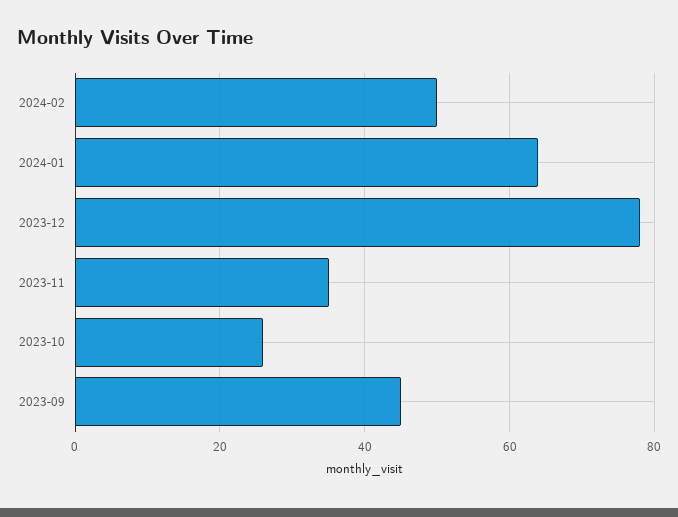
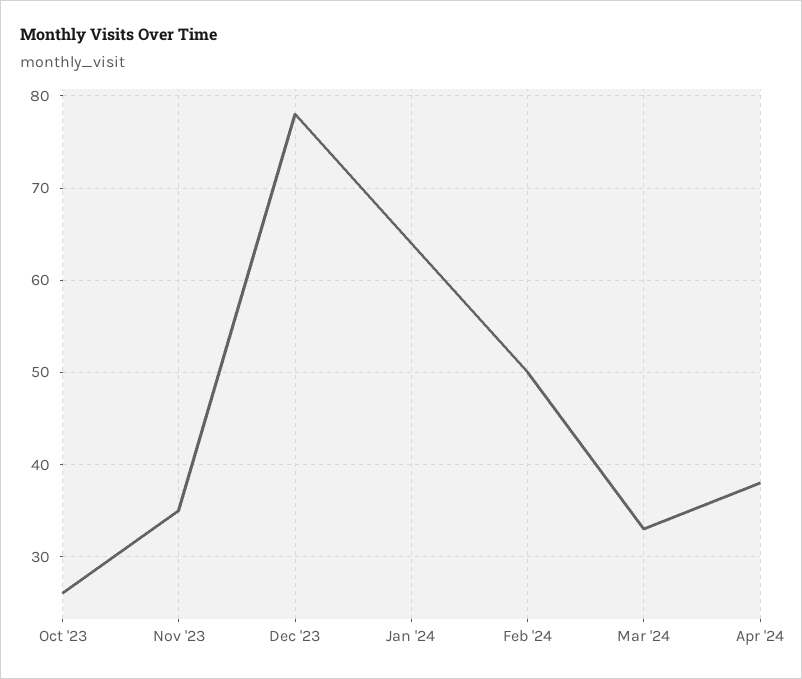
2023-09: 45 -> none
Mar '24: none -> 33
Apr '24: none -> 38

